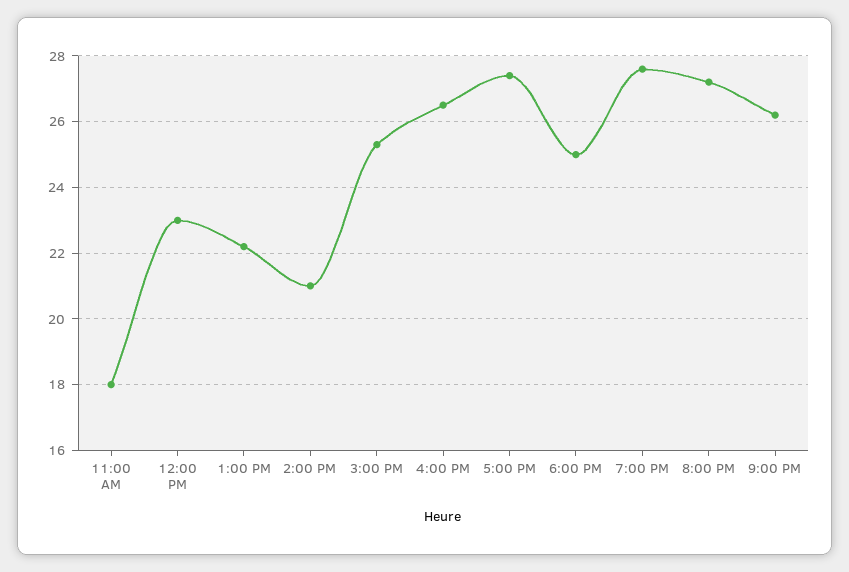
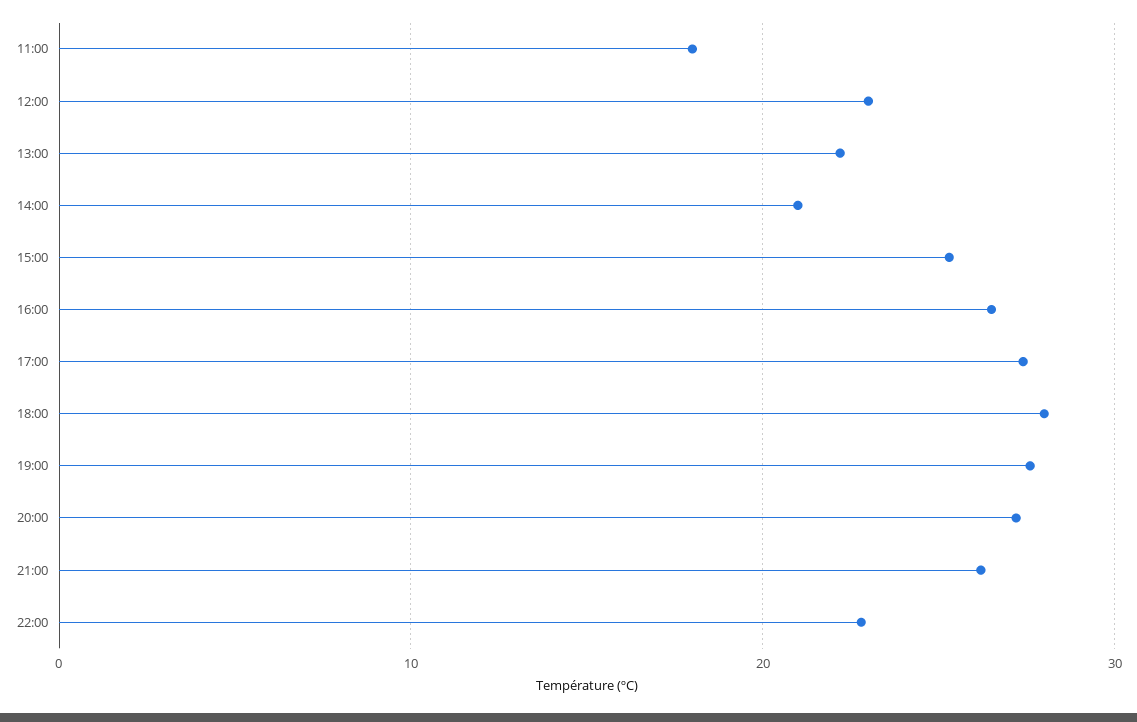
6:00 PM: 25 -> 28
22:00: none -> 23

